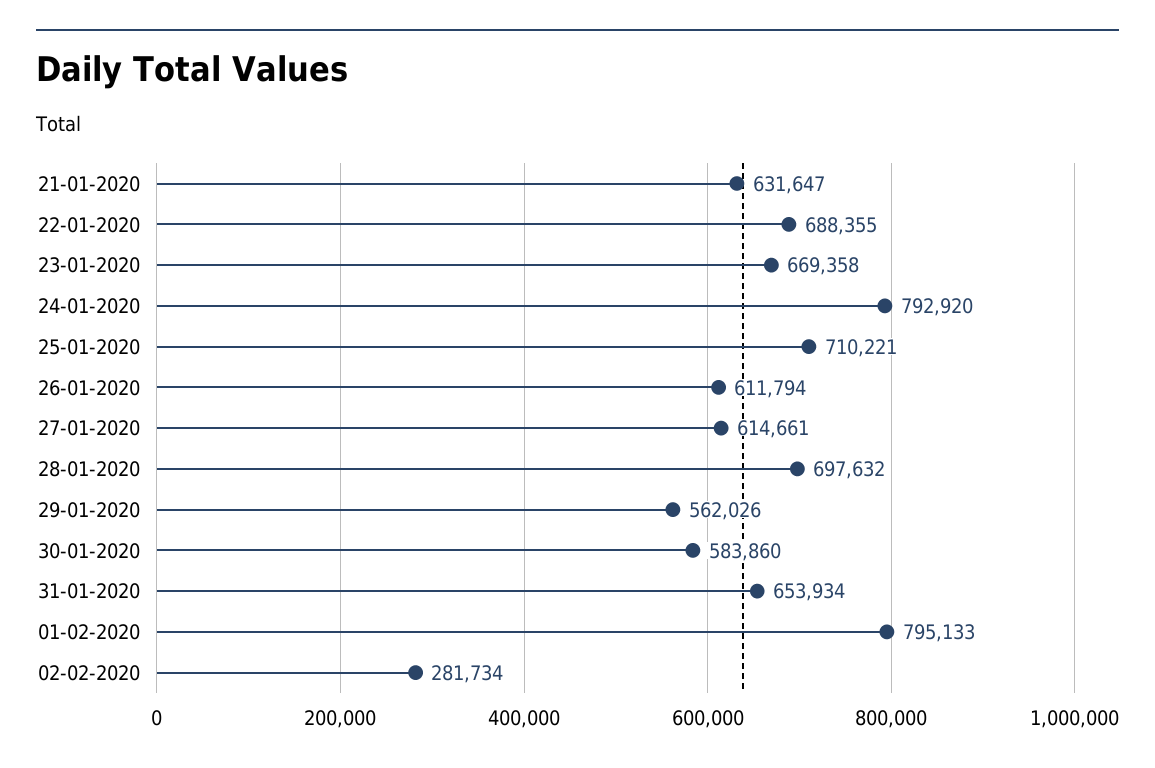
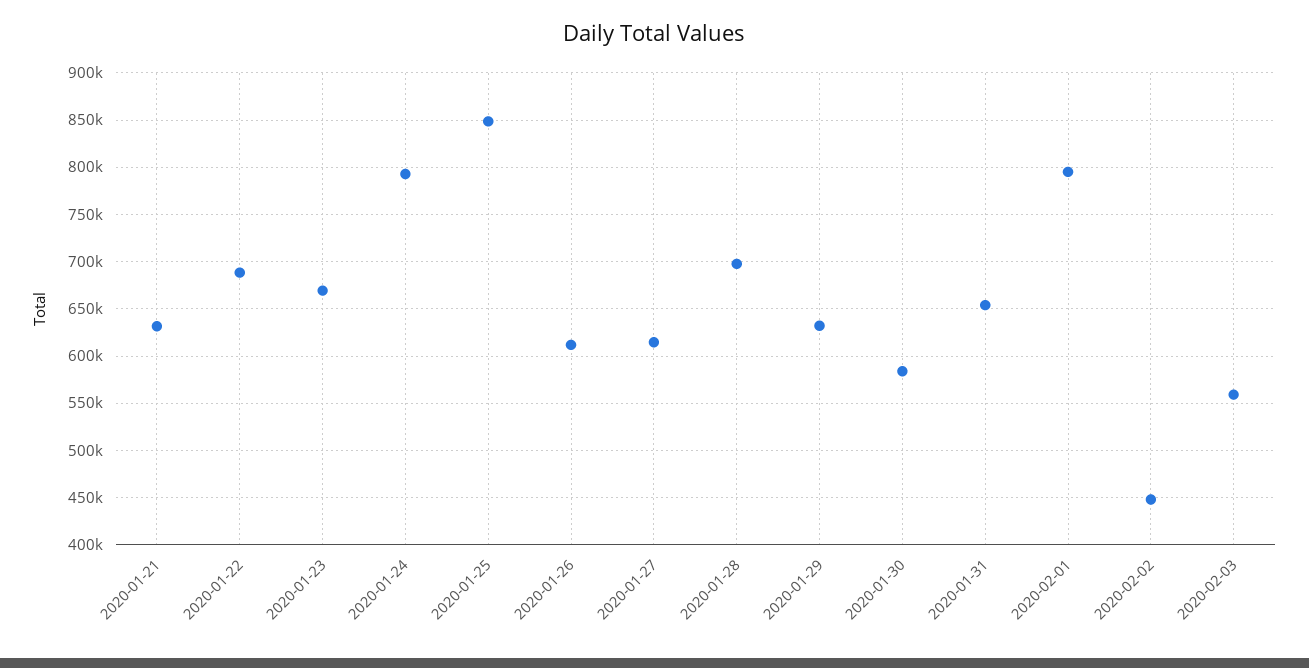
25-01-2020: 710221 -> 850000
29-01-2020: 562026 -> 630000
02-02-2020: 281734 -> 450000
2020-02-03: none -> 560000

